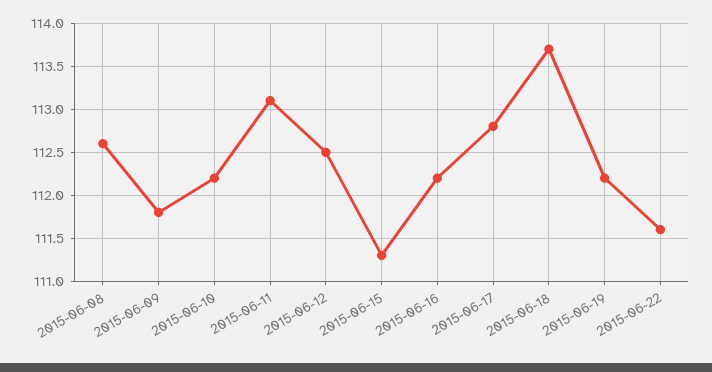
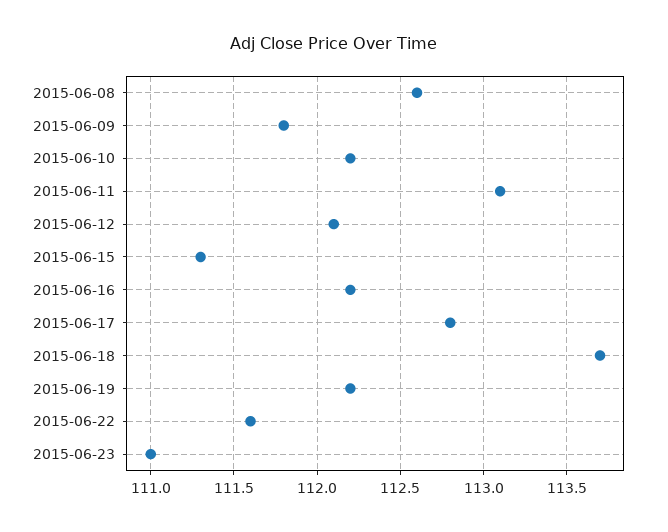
2015-06-12: 112.5 -> 112.1
2015-06-23: none -> 111

